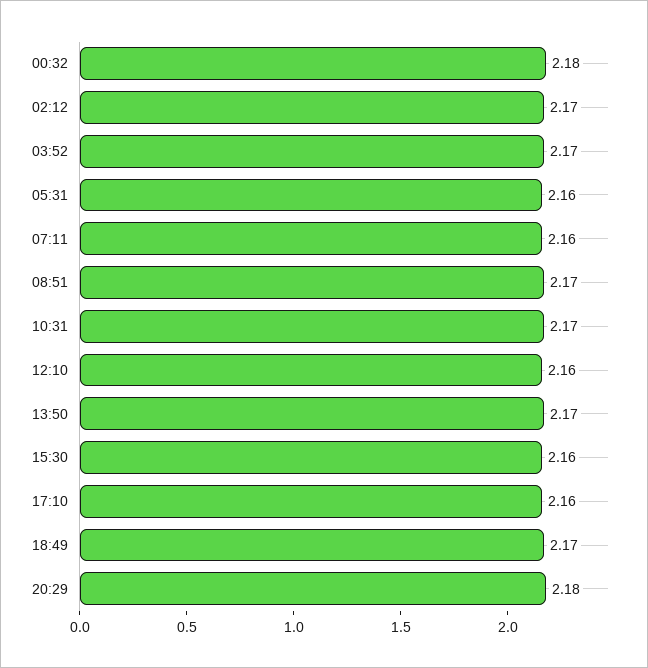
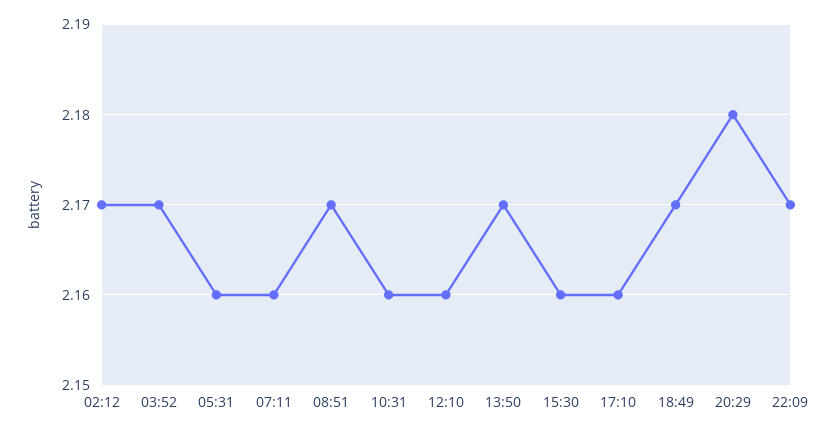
00:32: 2.18 -> none
10:31: 2.17 -> 2.16
22:09: none -> 2.17

